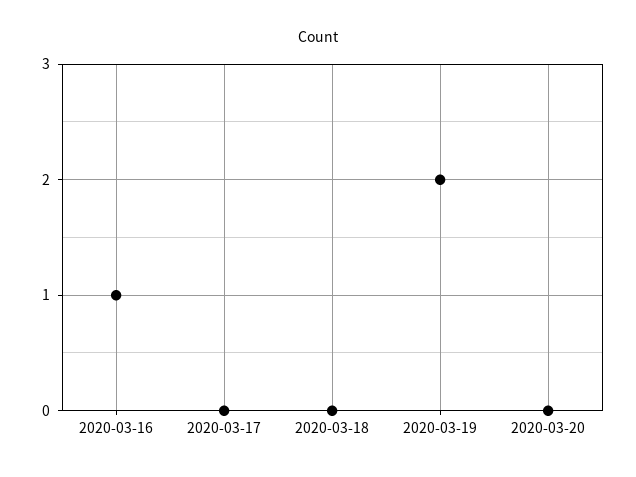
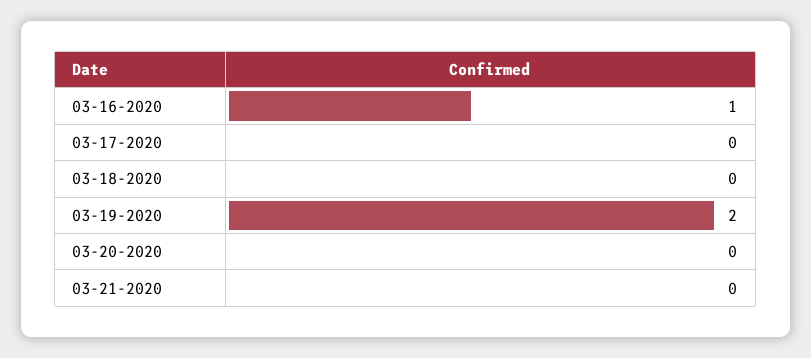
03-21-2020: none -> 0

